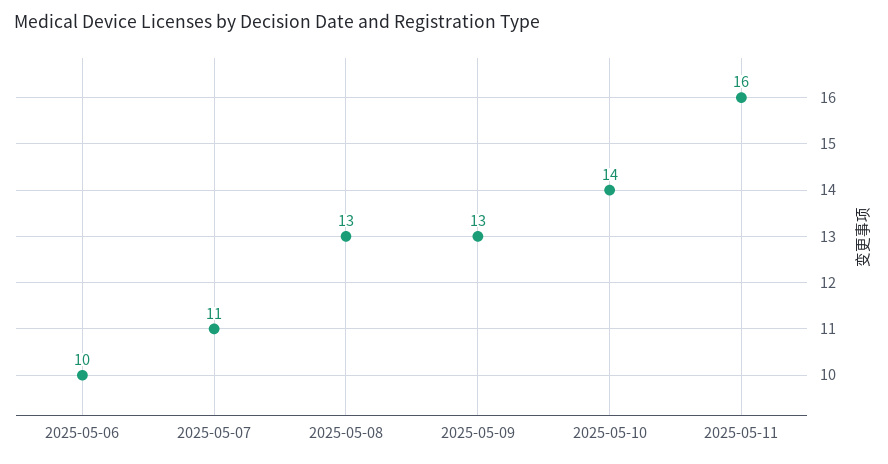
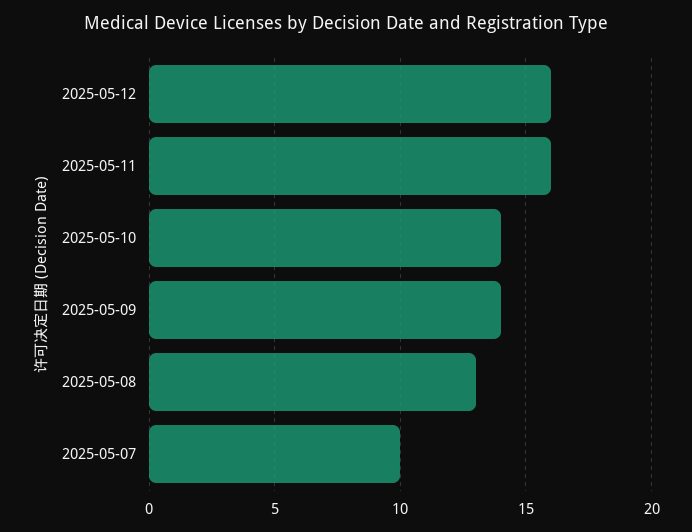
2025-05-06: 10 -> none
2025-05-07: 11 -> 10
2025-05-09: 13 -> 14
2025-05-12: none -> 16

